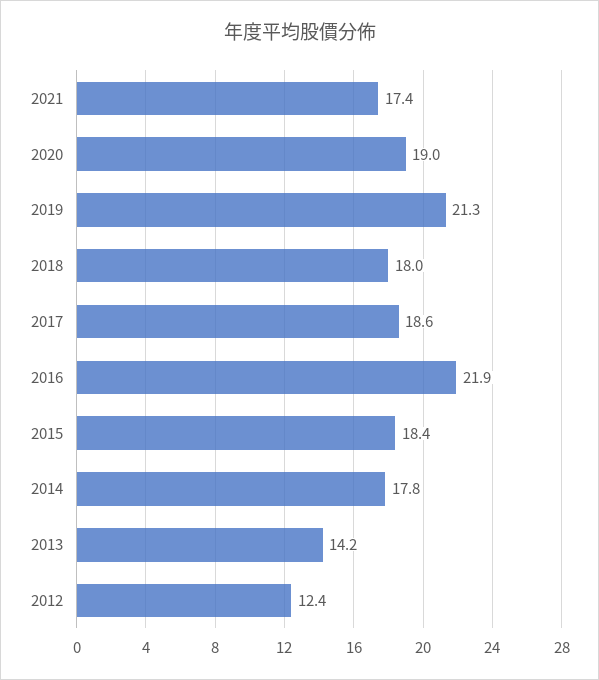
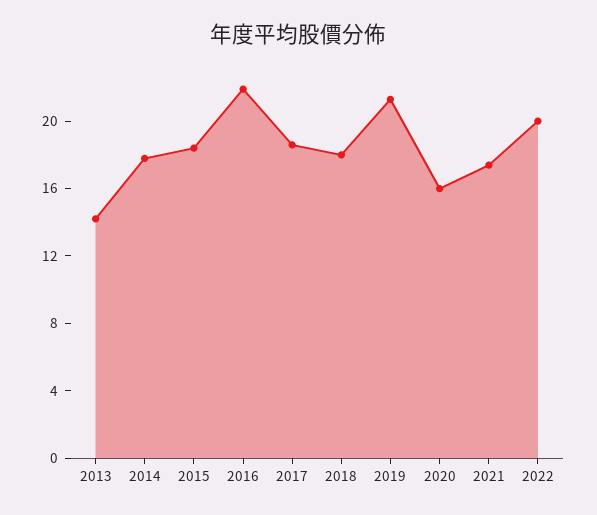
2020: 19 -> 16
2012: 12.4 -> none
2022: none -> 20

